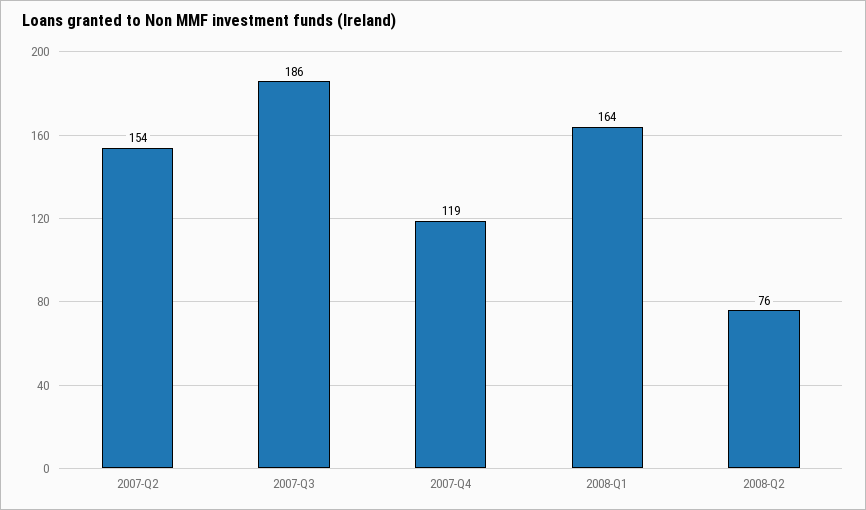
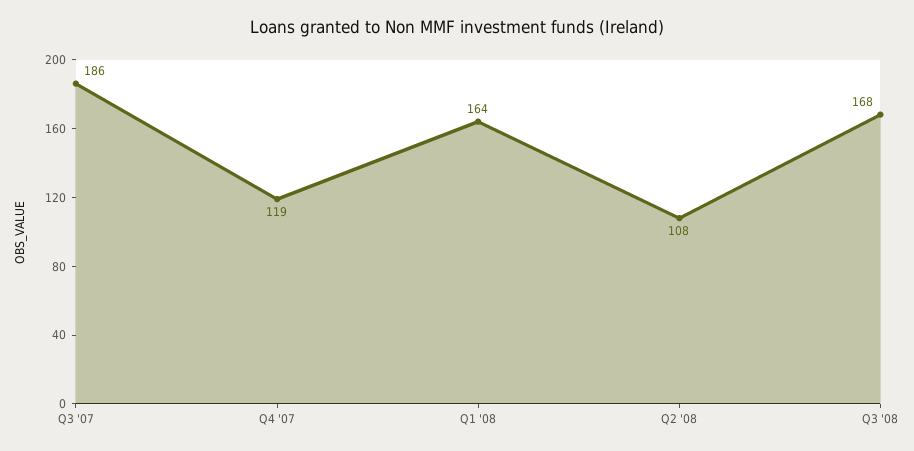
2007-Q2: 154 -> none
2008-Q2: 76 -> 108
Q3 '08: none -> 168

